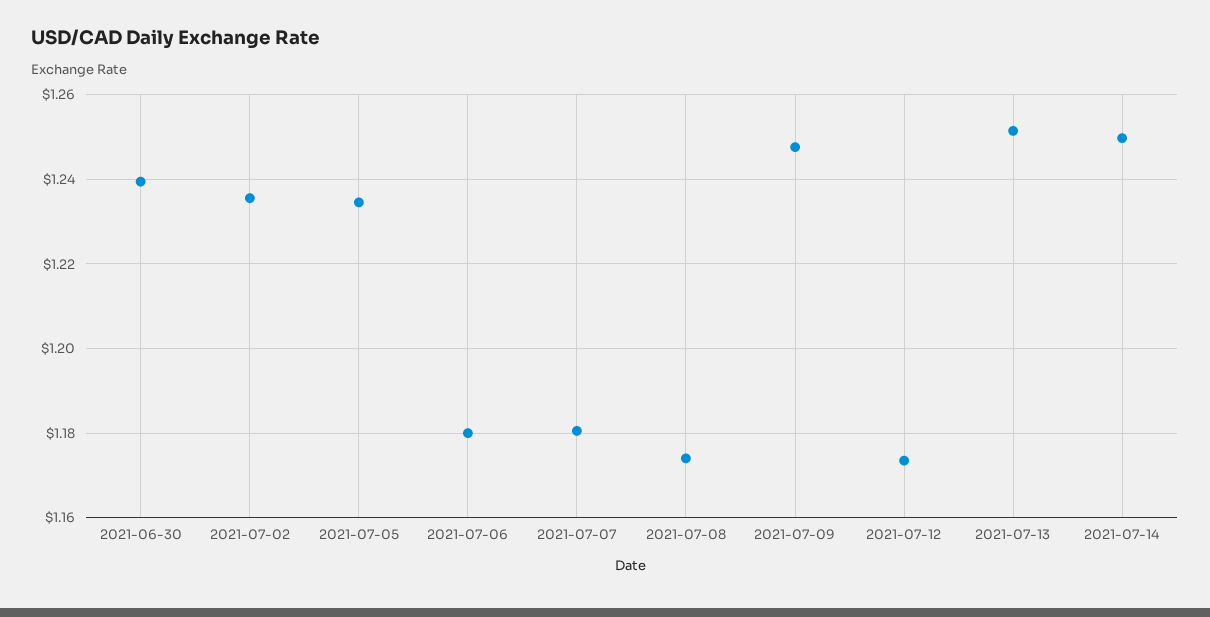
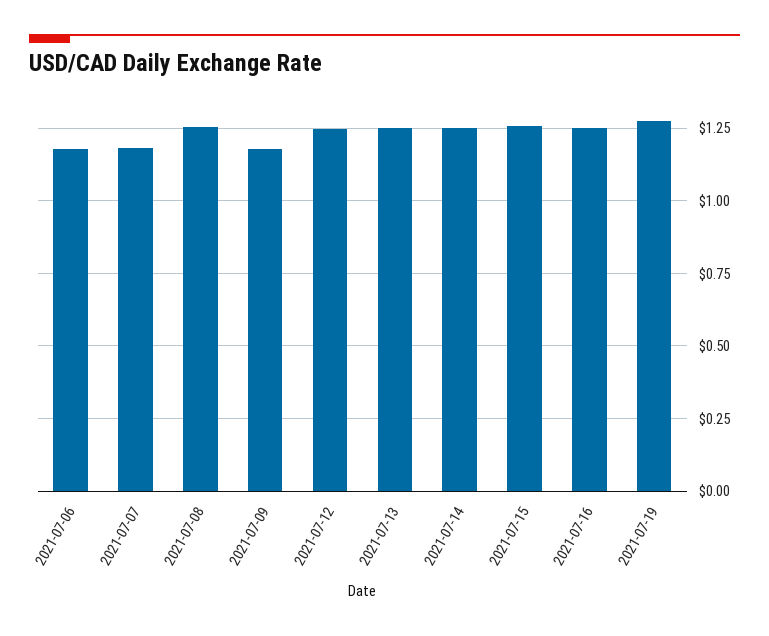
2021-06-30: 1.24 -> none
2021-07-02: 1.236 -> none
2021-07-05: 1.234 -> none
2021-07-08: 1.174 -> 1.25
2021-07-09: 1.248 -> 1.175
2021-07-12: 1.174 -> 1.25
2021-07-15: none -> 1.25
2021-07-16: none -> 1.25
2021-07-19: none -> 1.275

